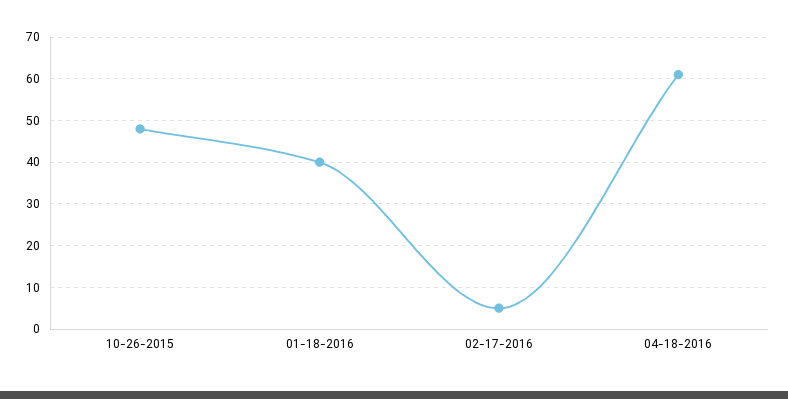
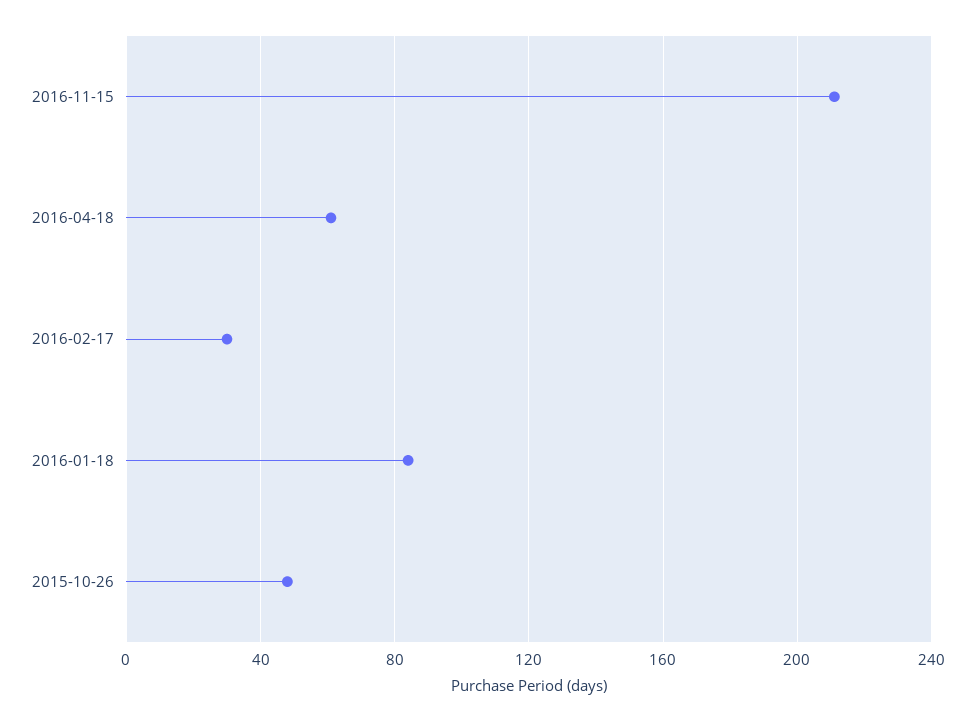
01-18-2016: 40 -> 85
02-17-2016: 5 -> 30
2016-11-15: none -> 210

